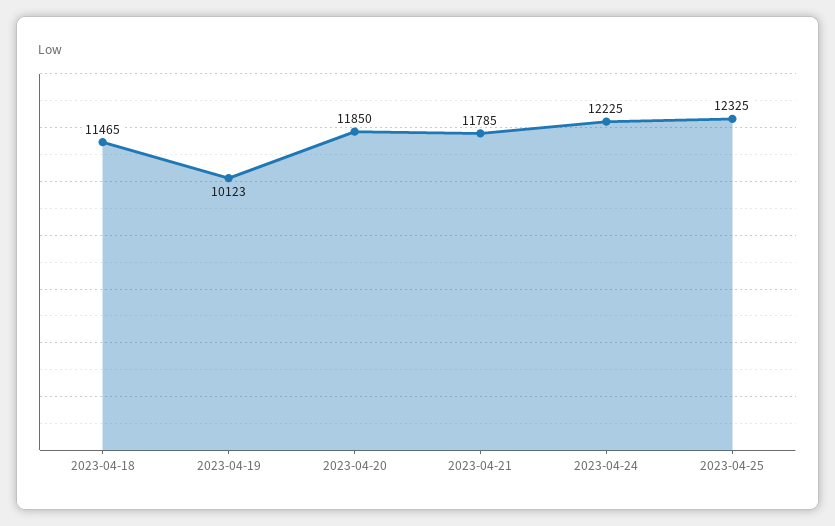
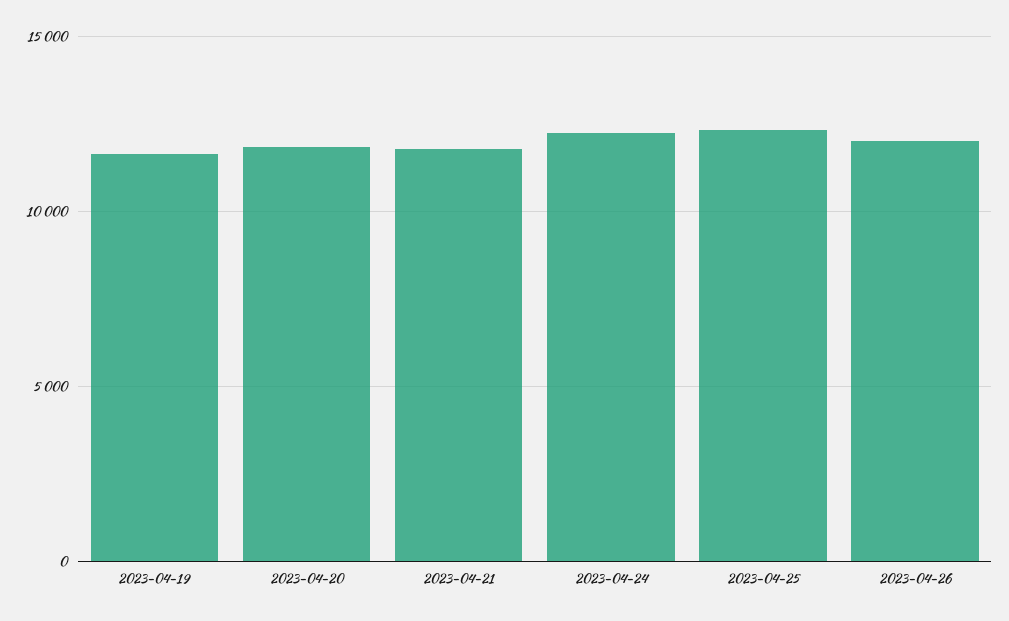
2023-04-18: 11465 -> none
2023-04-19: 10123 -> 11500
2023-04-26: none -> 12000

